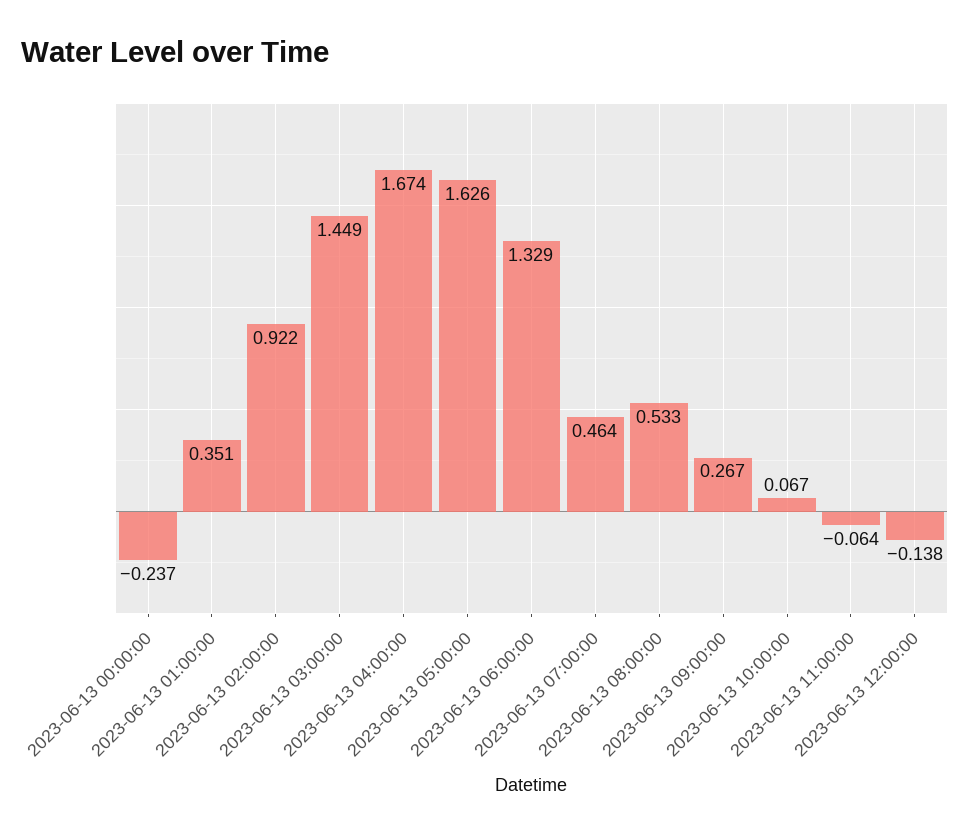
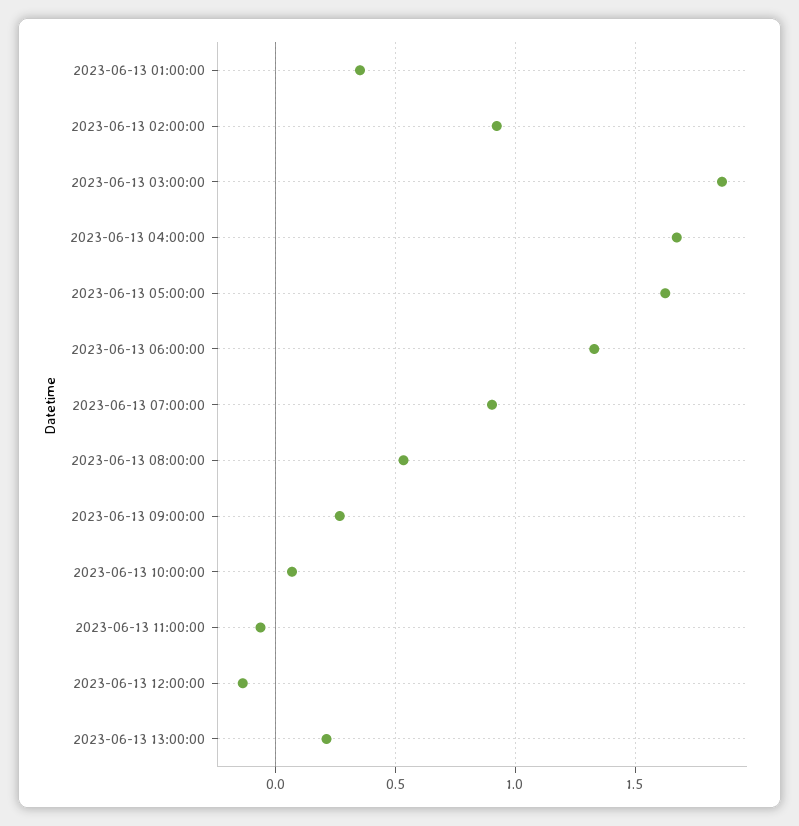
2023-06-13 00:00:00: -0.237 -> none
2023-06-13 03:00:00: 1.449 -> 1.85
2023-06-13 07:00:00: 0.464 -> 0.9
2023-06-13 13:00:00: none -> 0.2

